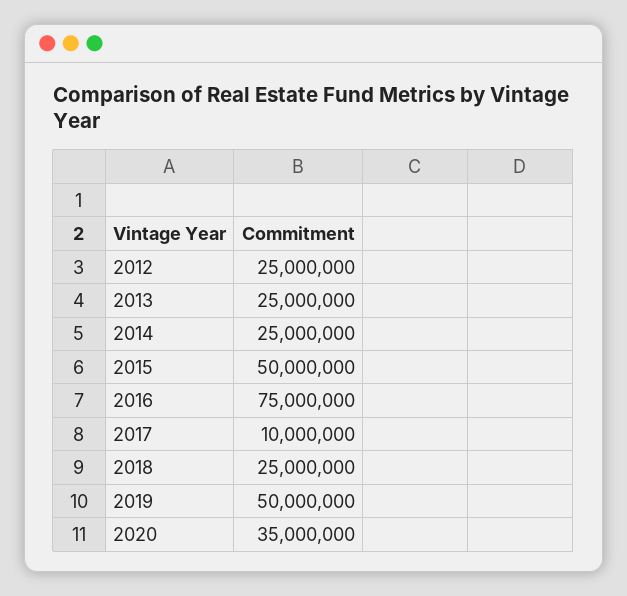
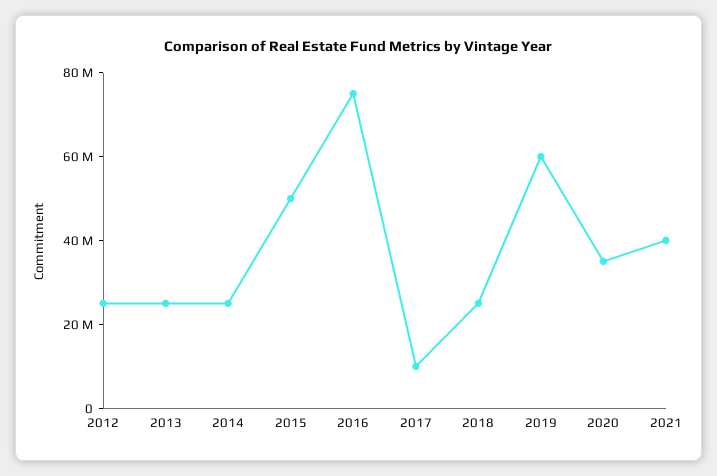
2019: 50000000 -> 60000000
2021: none -> 40000000

